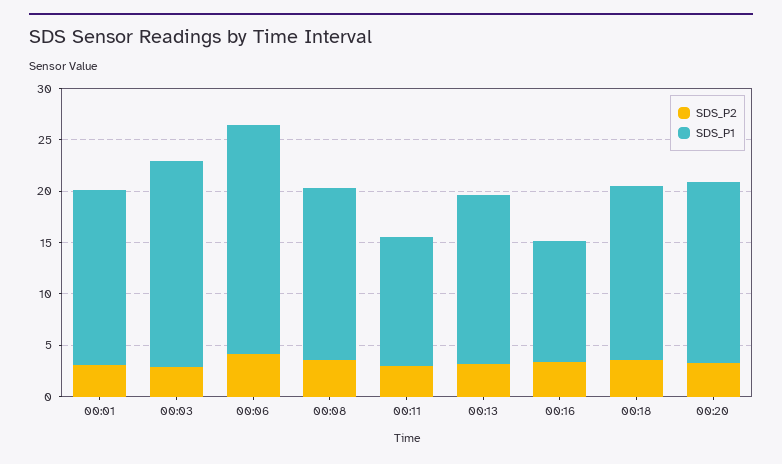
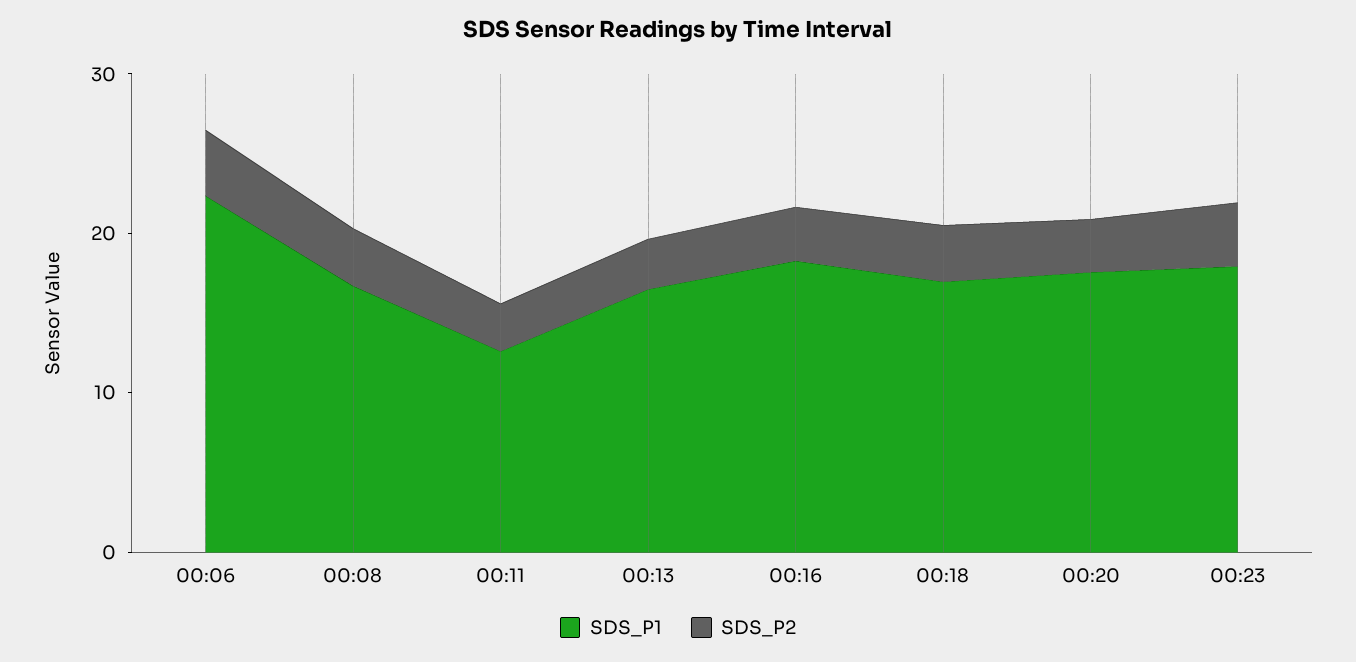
SDS_P2, 00:01: 3 -> none
SDS_P1, 00:01: 17 -> none
SDS_P2, 00:03: 3 -> none
SDS_P1, 00:03: 20 -> none
SDS_P1, 00:16: 12 -> 18
SDS_P1, 00:23: none -> 18
SDS_P2, 00:23: none -> 4

